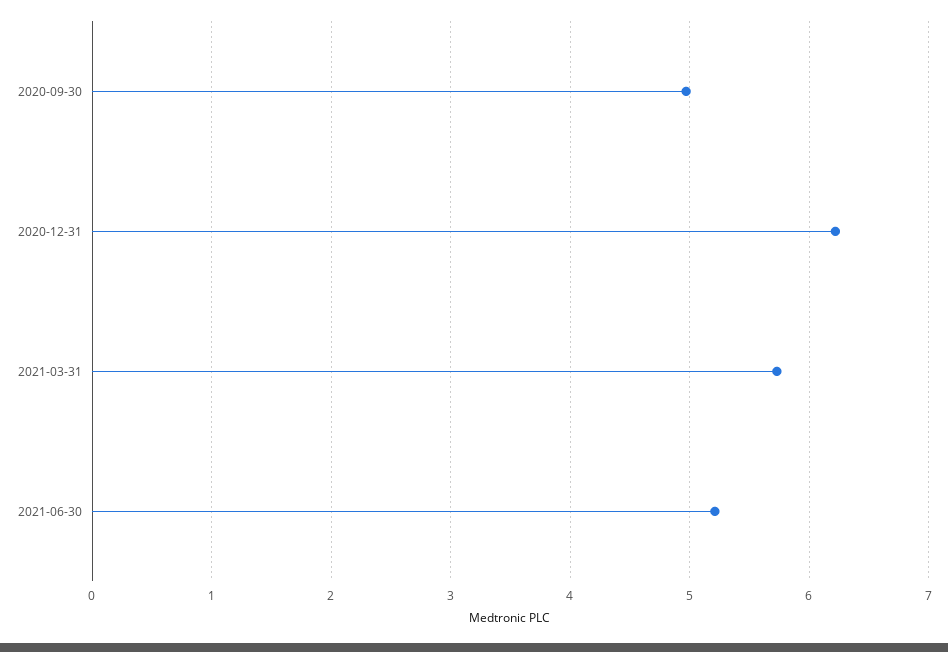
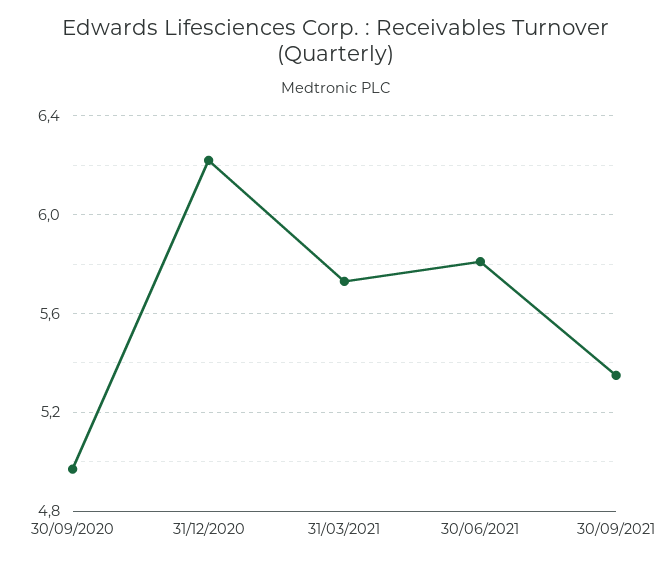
2021-06-30: 5.2 -> 5.8
30/09/2021: none -> 5.35

